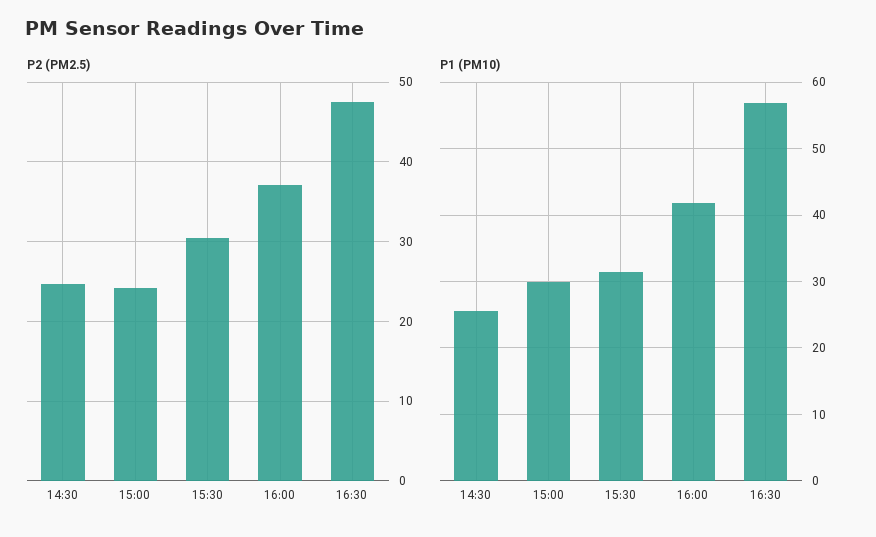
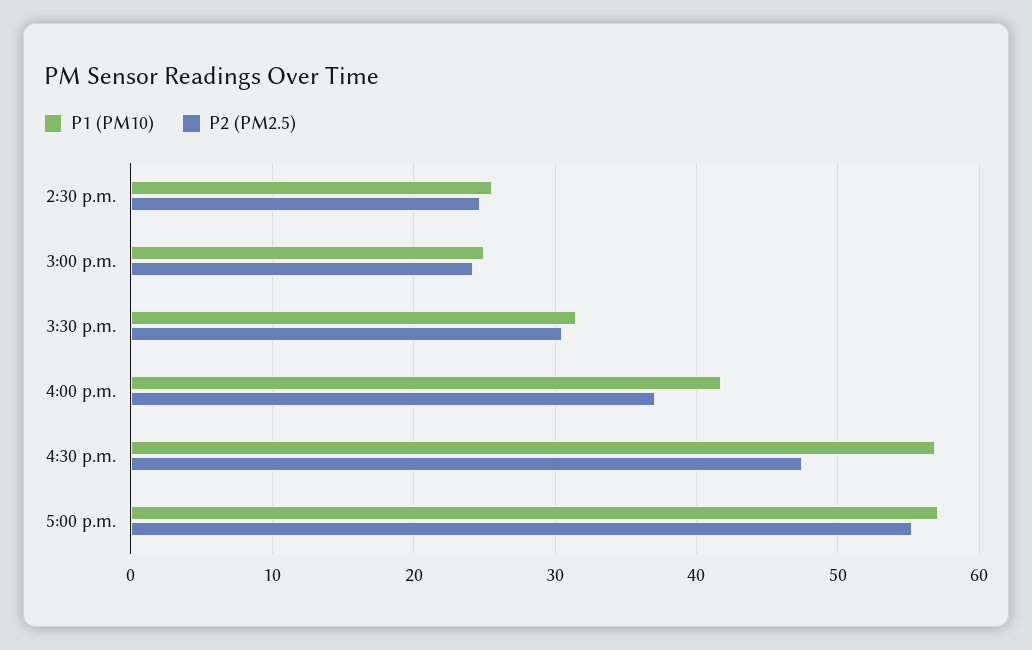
P1 (PM10), 15:00: 30 -> 25
P1 (PM10), 5:00 p.m.: none -> 57
P2 (PM2.5), 5:00 p.m.: none -> 55

